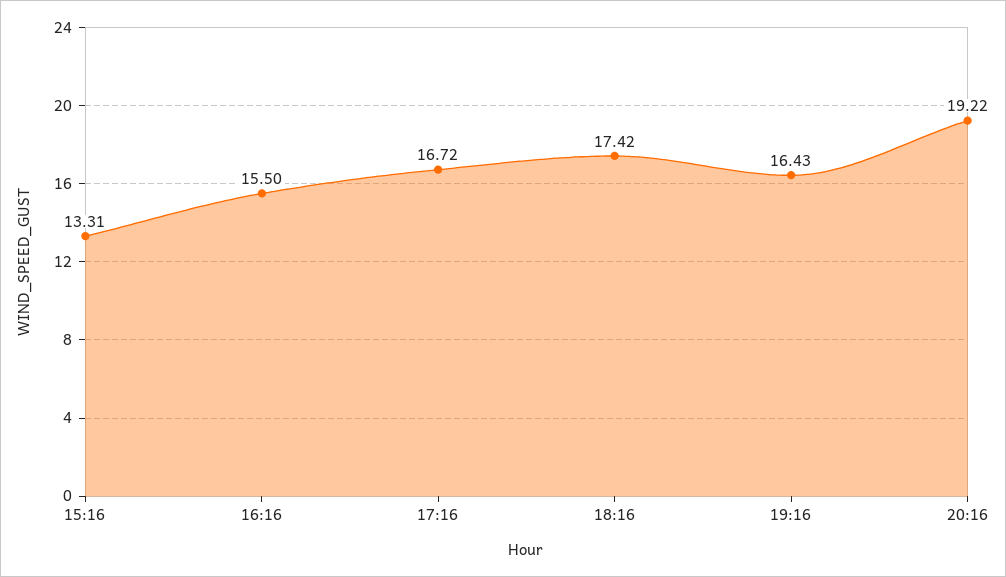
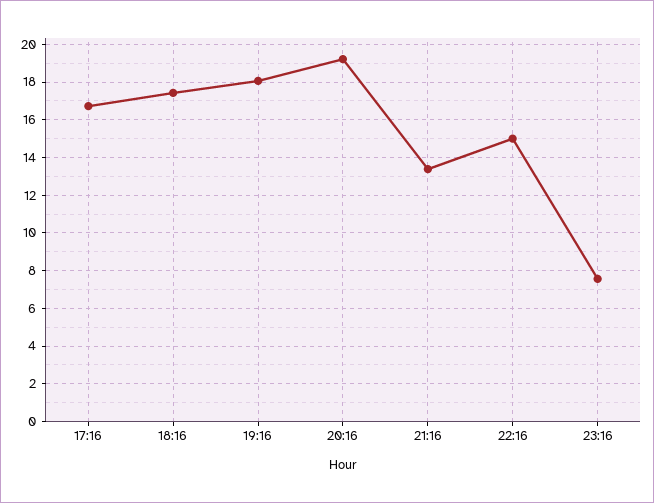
15:16: 13.31 -> none
16:16: 15.5 -> none
19:16: 16.43 -> 18
21:16: none -> 13.5
22:16: none -> 15
23:16: none -> 7.5

